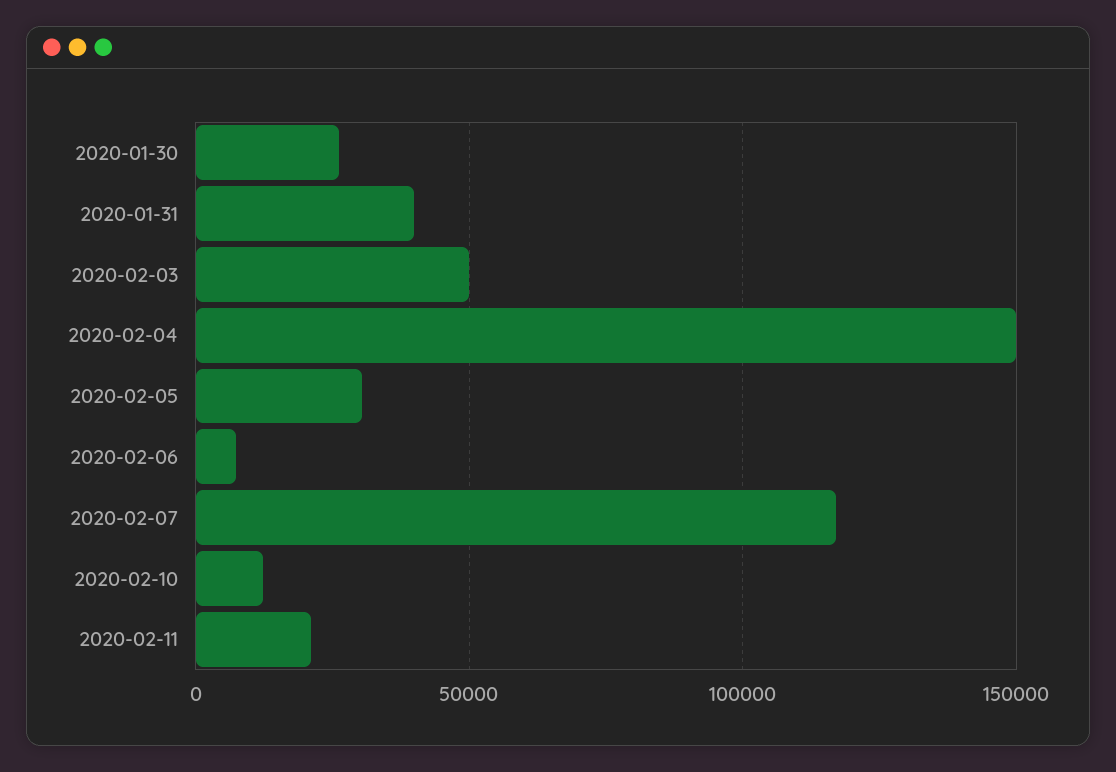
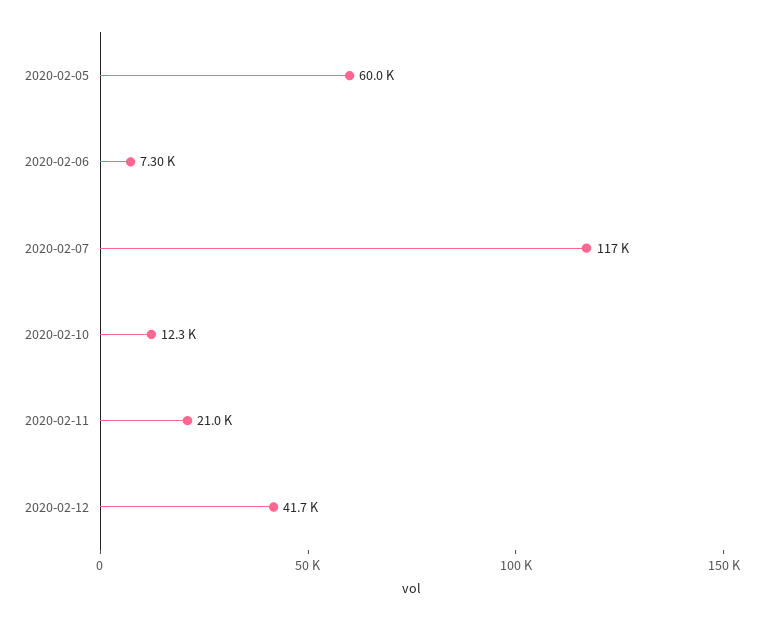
2020-01-30: 25000 -> none
2020-01-31: 40000 -> none
2020-02-03: 50000 -> none
2020-02-04: 150000 -> none
2020-02-05: 30000 -> 60000
2020-02-12: none -> 41700

